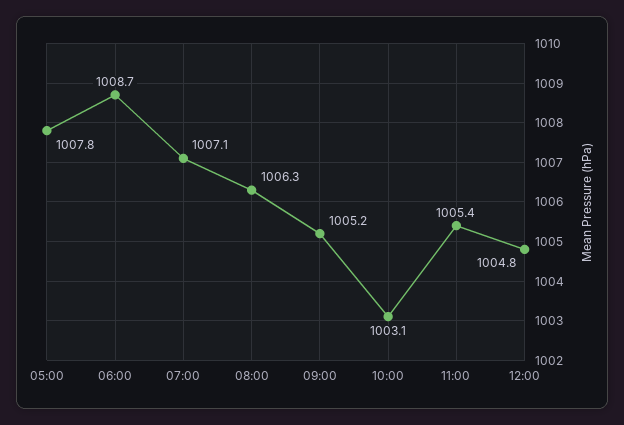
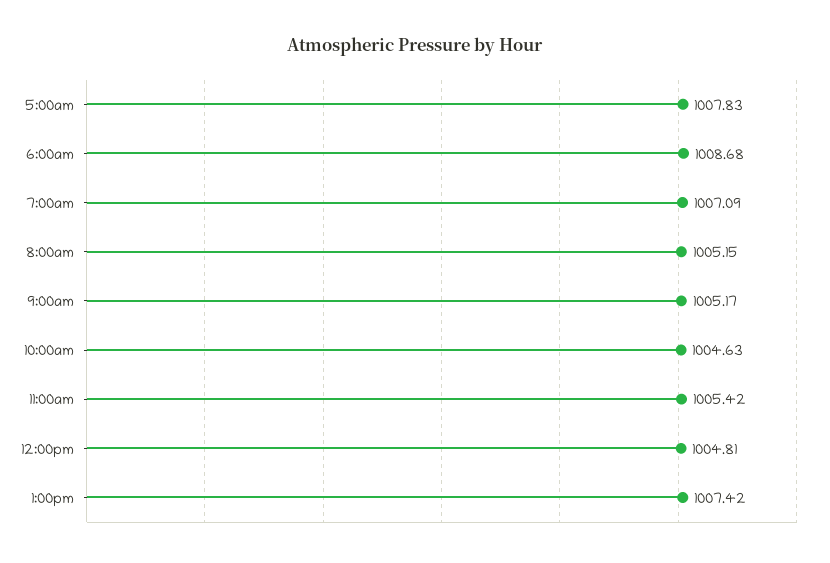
08:00: 1006.3 -> 1005.15
10:00: 1003.1 -> 1004.63
1:00pm: none -> 1007.42

